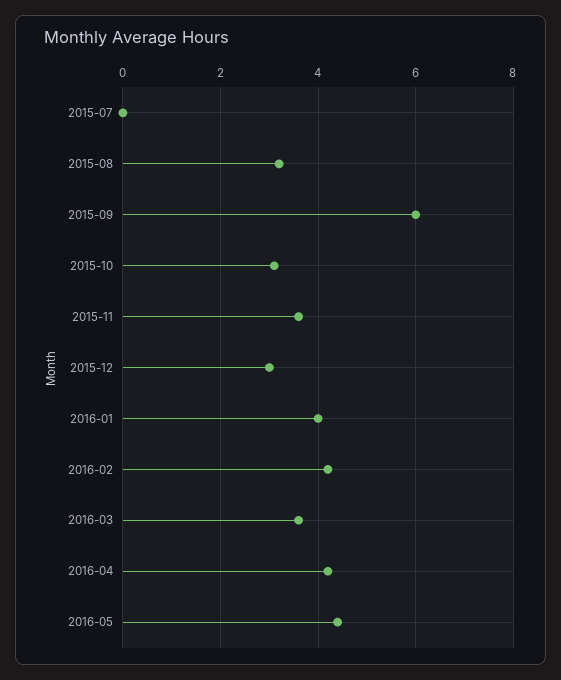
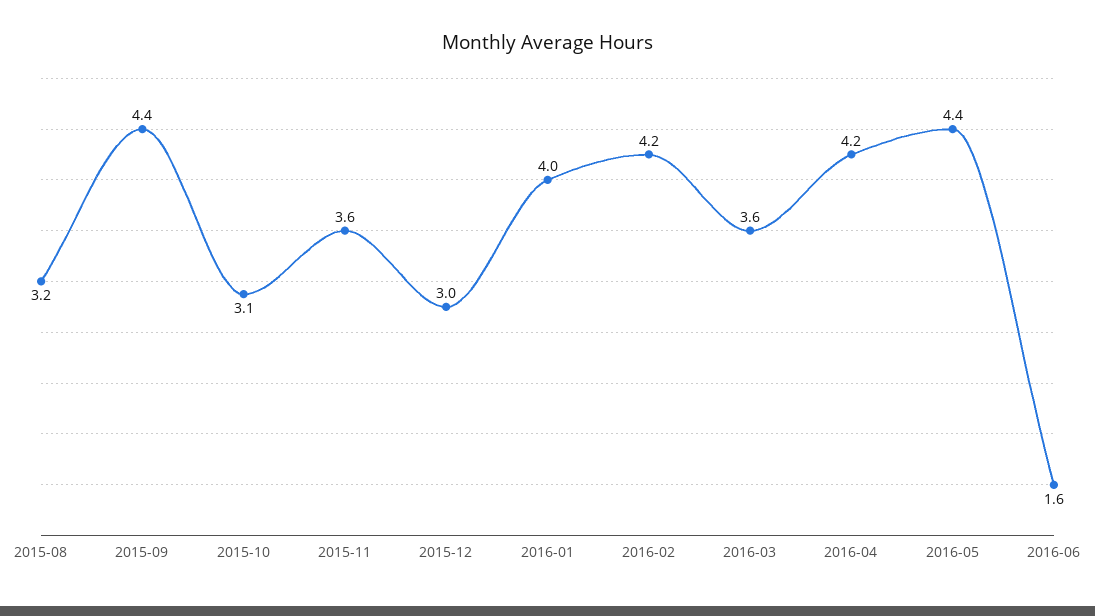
2015-07: 0 -> none
2015-09: 6 -> 4.4
2016-06: none -> 1.6

